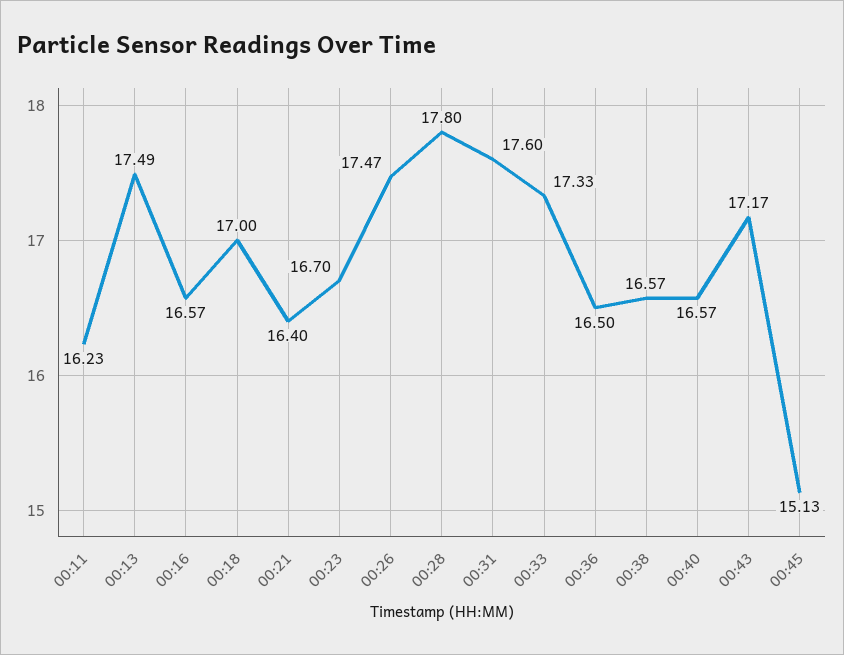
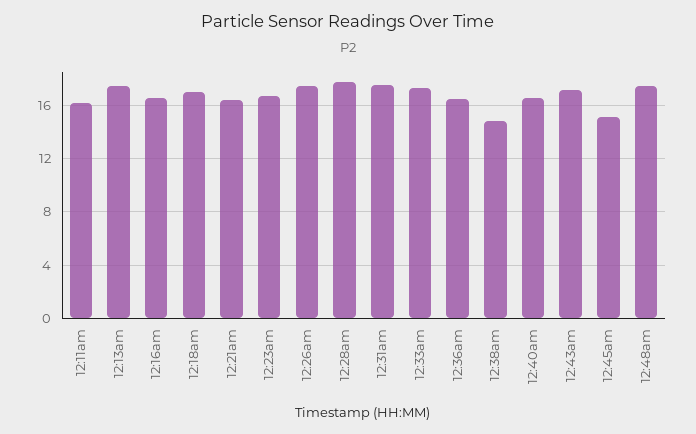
00:38: 16.57 -> 15
12:48am: none -> 17.5

